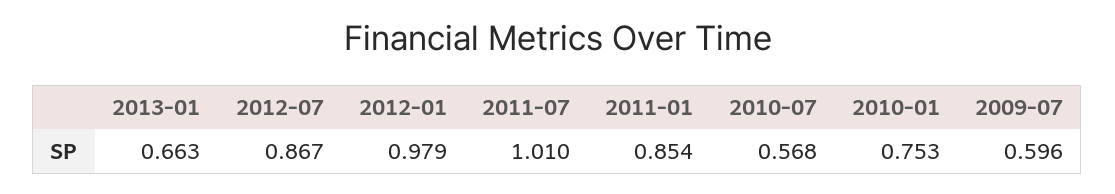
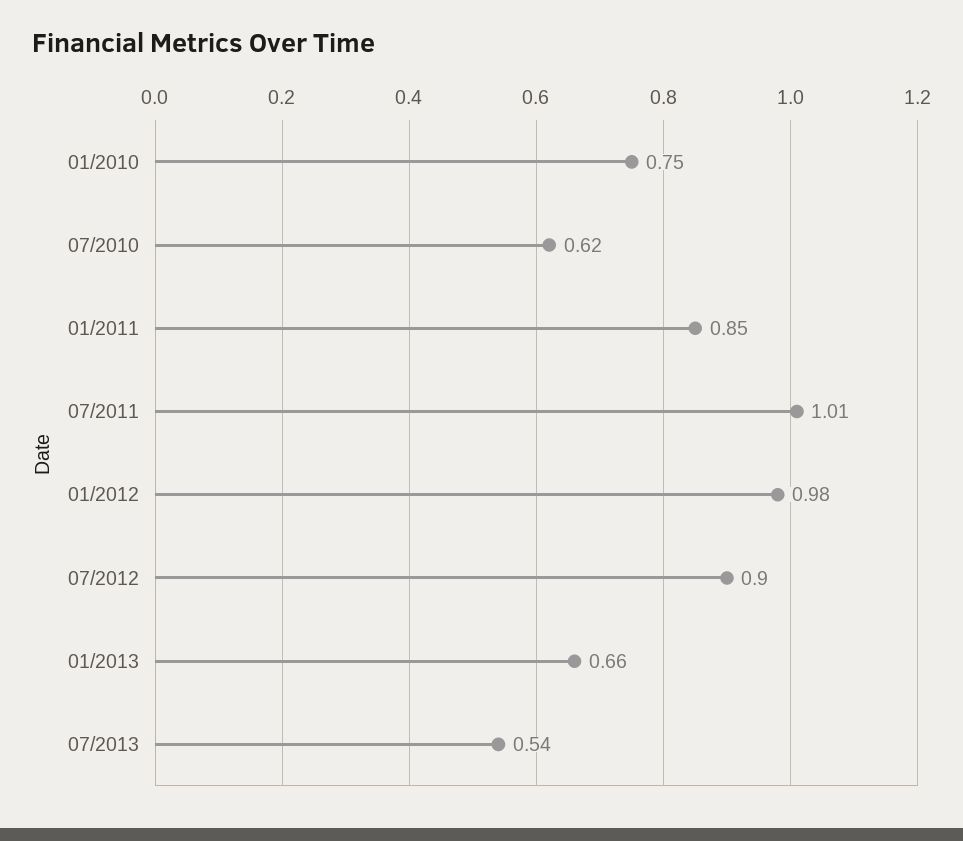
2012-07: 0.867 -> 0.9
2010-07: 0.568 -> 0.62
2009-07: 0.596 -> none
07/2013: none -> 0.54

